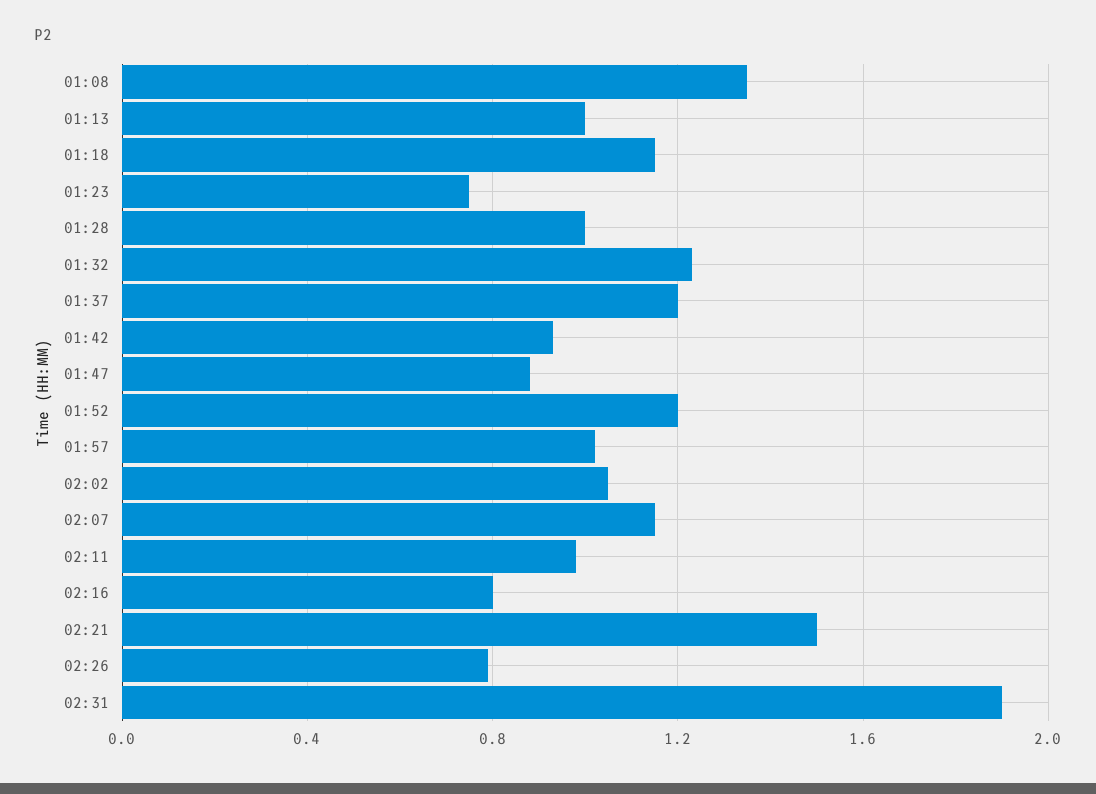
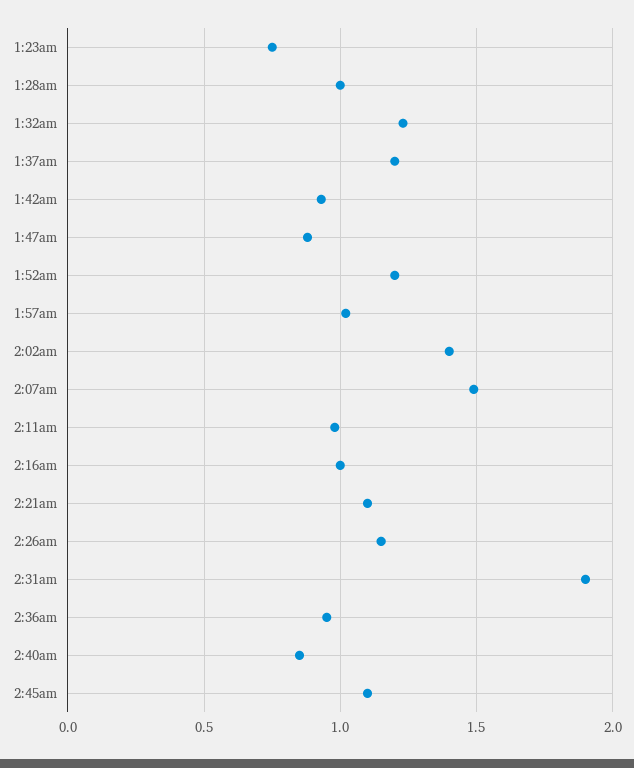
01:08: 1.35 -> none
01:13: 1 -> none
01:18: 1.15 -> none
02:02: 1.05 -> 1.4
02:07: 1.15 -> 1.5
02:16: 0.8 -> 1
02:21: 1.5 -> 1.1
02:26: 0.8 -> 1.15
2:36am: none -> 0.95
2:40am: none -> 0.85
2:45am: none -> 1.1

